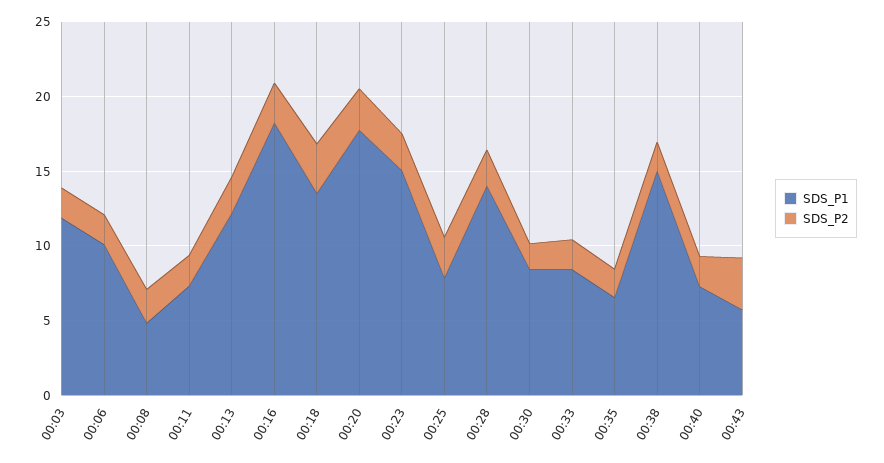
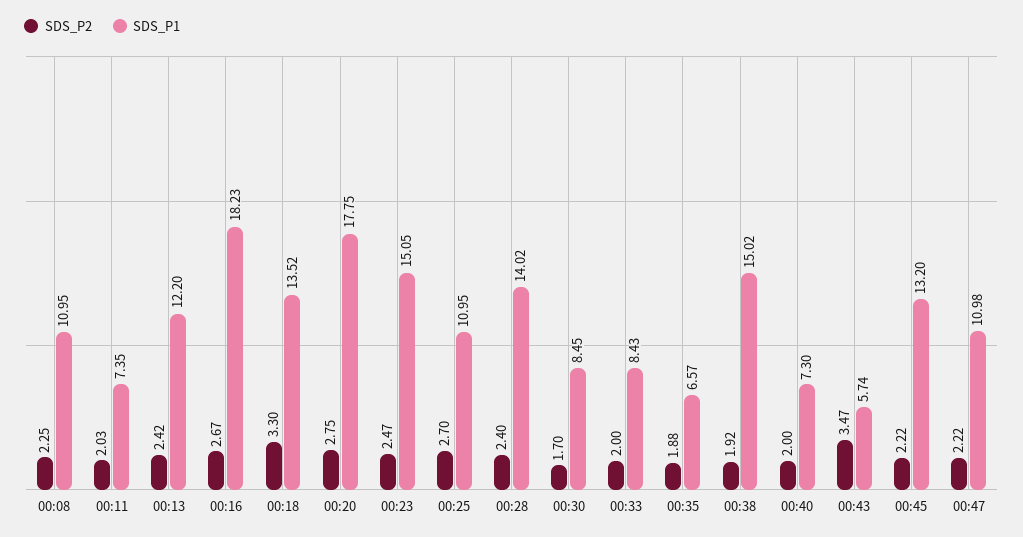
SDS_P1, 00:03: 12 -> none
SDS_P2, 00:03: 2 -> none
SDS_P1, 00:06: 10 -> none
SDS_P2, 00:06: 2 -> none
SDS_P1, 00:08: 5 -> 10.95
SDS_P1, 00:25: 8 -> 10.95
SDS_P2, 00:45: none -> 2.22
SDS_P1, 00:45: none -> 13.2
SDS_P2, 00:47: none -> 2.22
SDS_P1, 00:47: none -> 10.98

